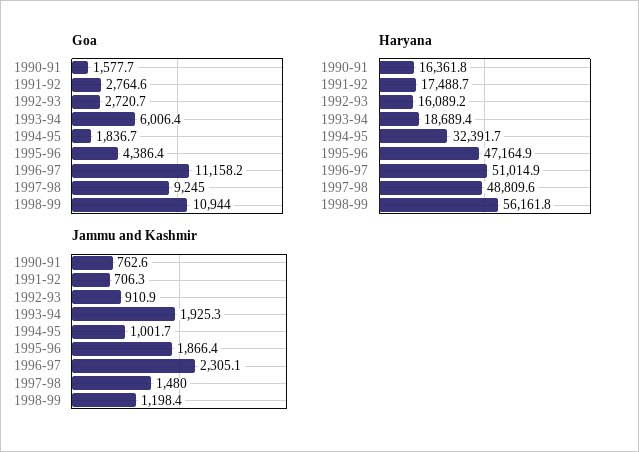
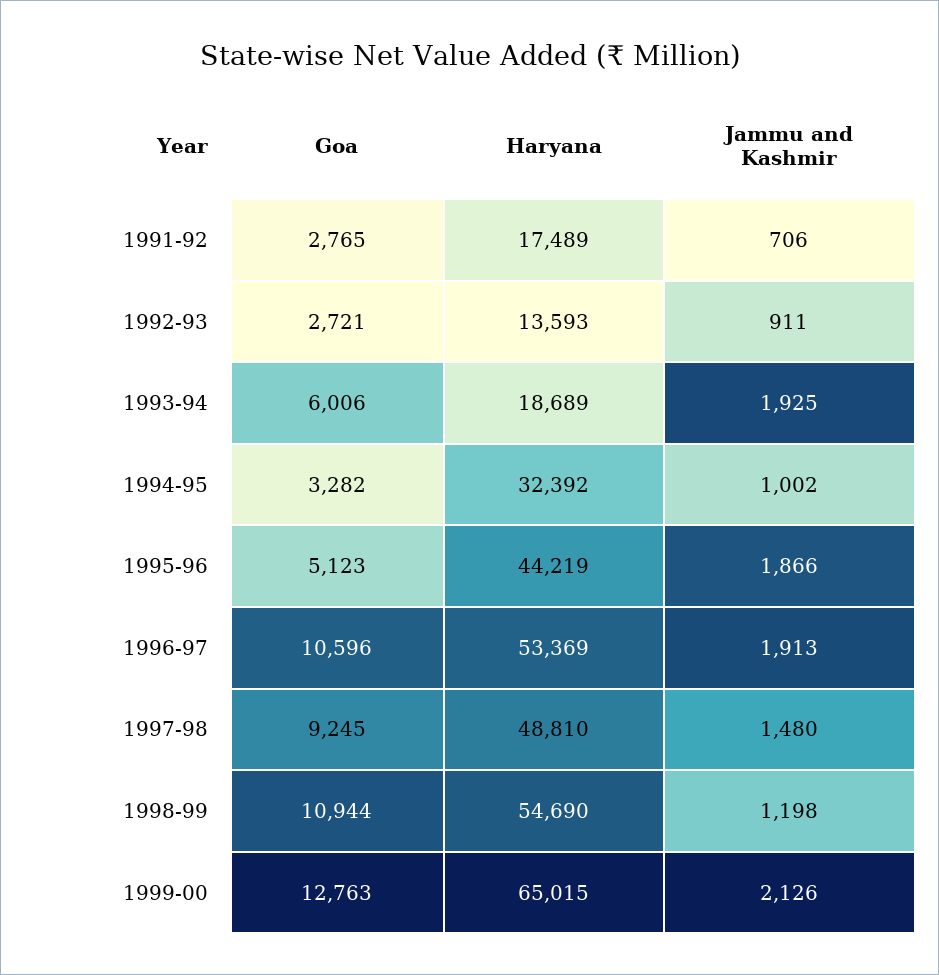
Goa, 1990-91: 1577.7 -> none
Goa, 1994-95: 1836.7 -> 3282
Goa, 1995-96: 4386.4 -> 5123
Goa, 1996-97: 11158.2 -> 10596
Haryana, 1990-91: 16361.8 -> none
Haryana, 1992-93: 16089.2 -> 13593
Haryana, 1995-96: 47164.9 -> 44219
Haryana, 1996-97: 51014.9 -> 53369
Haryana, 1998-99: 56161.8 -> 54690
Jammu and Kashmir, 1990-91: 762.6 -> none
Jammu and Kashmir, 1996-97: 2305.1 -> 1913
Goa, 1999-00: none -> 12763
Haryana, 1999-00: none -> 65015
Jammu and Kashmir, 1999-00: none -> 2126

